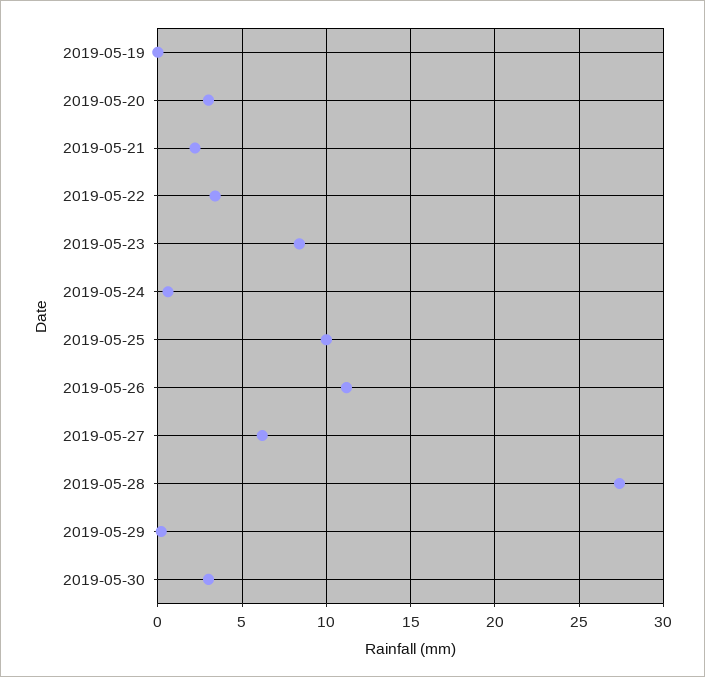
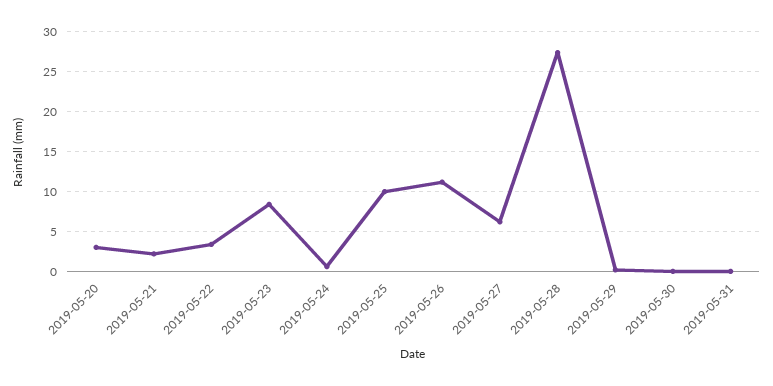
2019-05-19: 0 -> none
2019-05-30: 3 -> 0
2019-05-31: none -> 0

